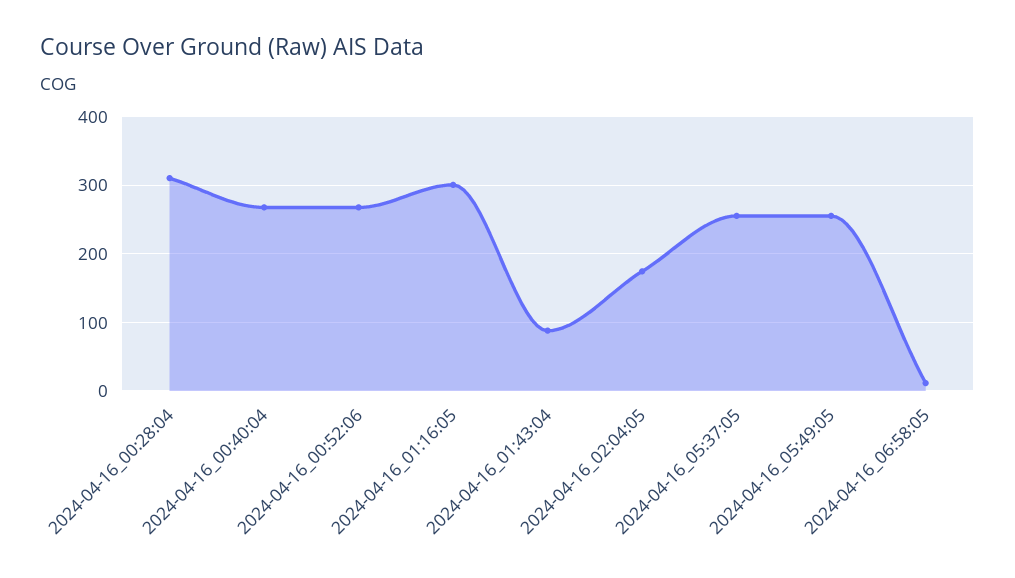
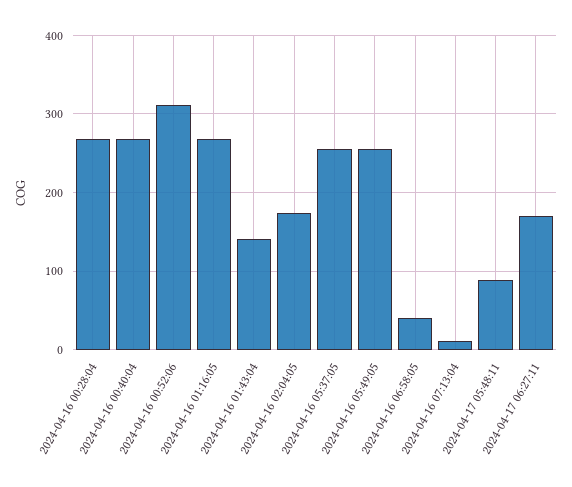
2024-04-16_00:28:04: 310 -> 270
2024-04-16_00:52:06: 270 -> 310
2024-04-16_01:16:05: 300 -> 270
2024-04-16_01:43:04: 90 -> 140
2024-04-16_06:58:05: 10 -> 40
2024-04-16 07:13:04: none -> 10
2024-04-17 05:48:11: none -> 90
2024-04-17 06:27:11: none -> 170

